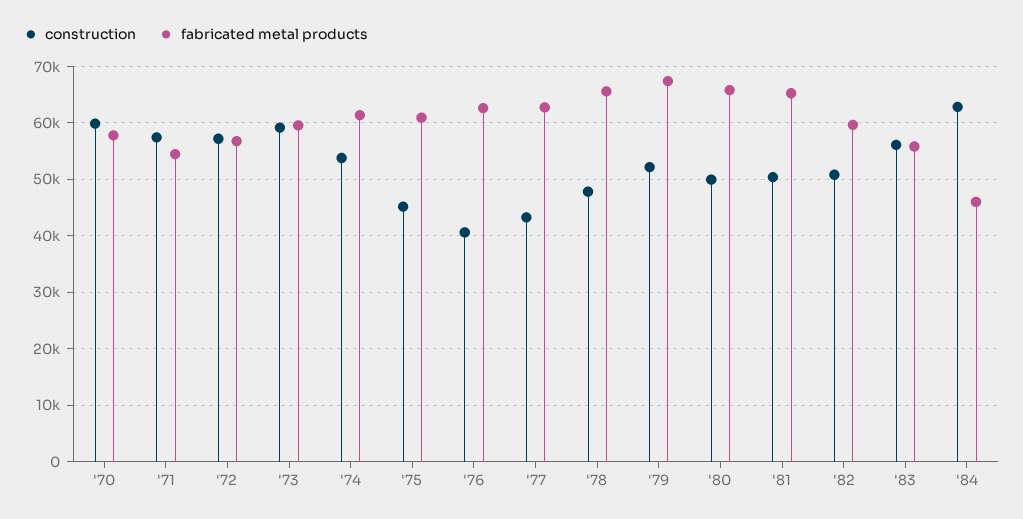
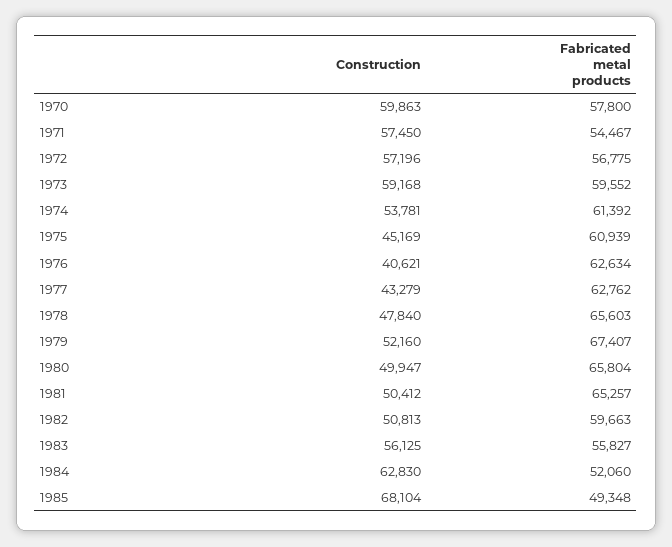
fabricated metal products, '84: 46000 -> 52060
construction, 1985: none -> 68104
fabricated metal products, 1985: none -> 49348

